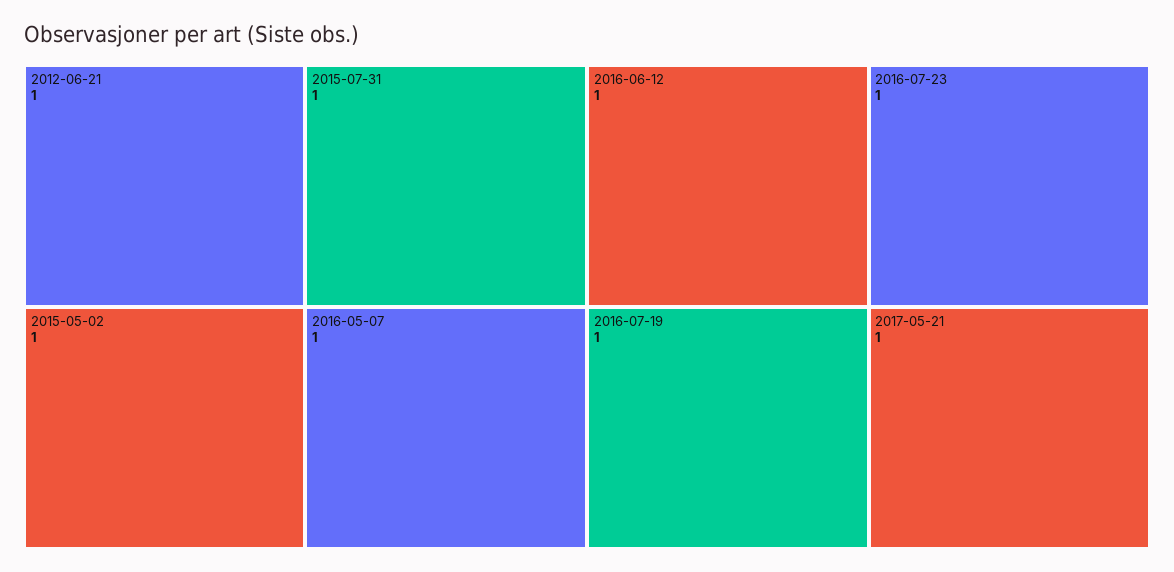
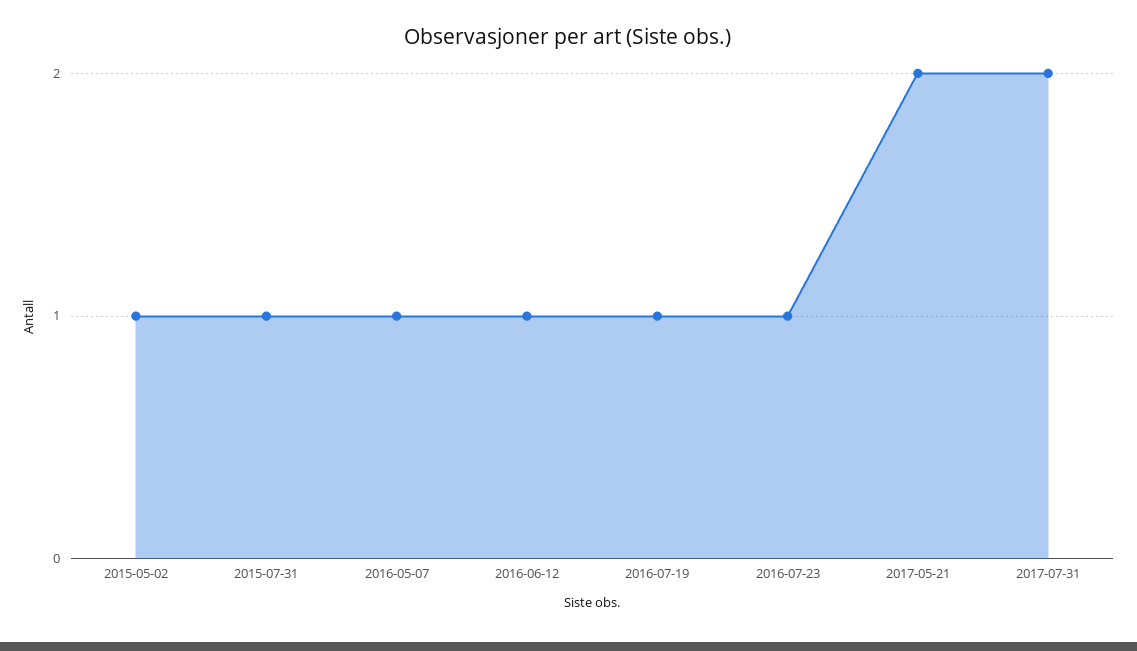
2012-06-21: 1 -> none
2017-05-21: 1 -> 2
2017-07-31: none -> 2

